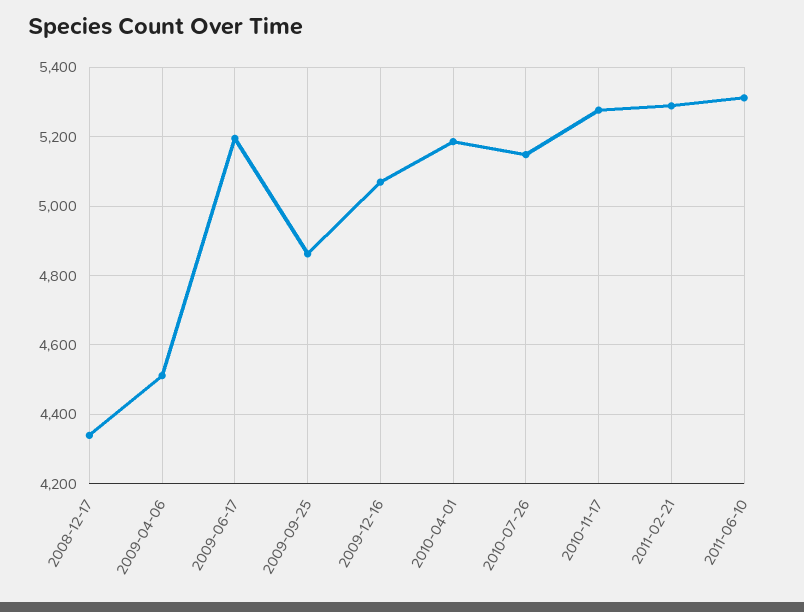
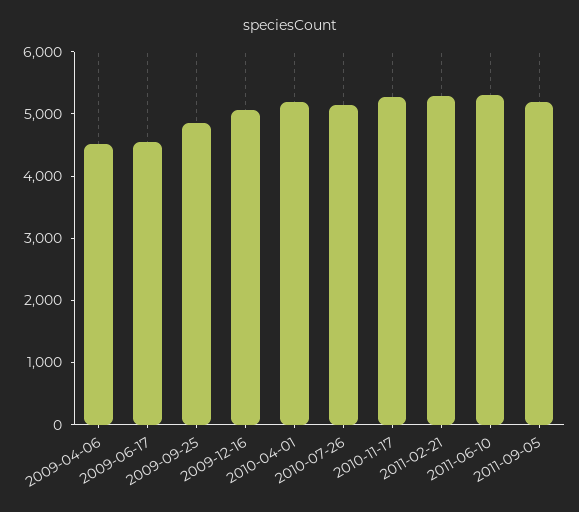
2008-12-17: 4340 -> none
2009-06-17: 5200 -> 4600
2011-09-05: none -> 5200

